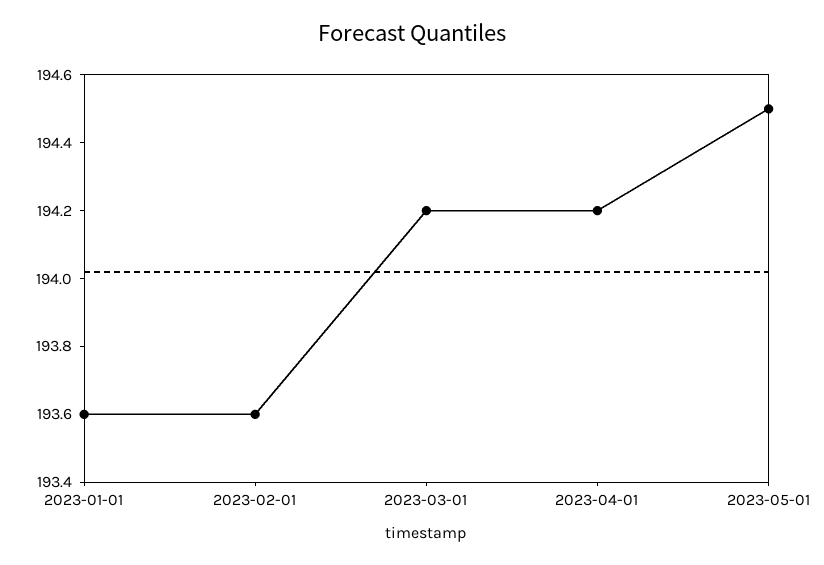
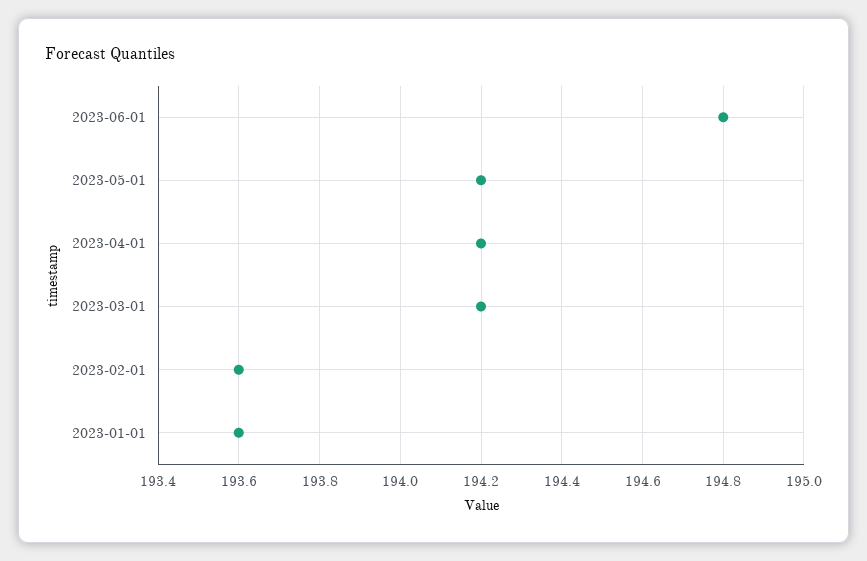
2023-05-01: 194.5 -> 194.2
2023-06-01: none -> 194.8

